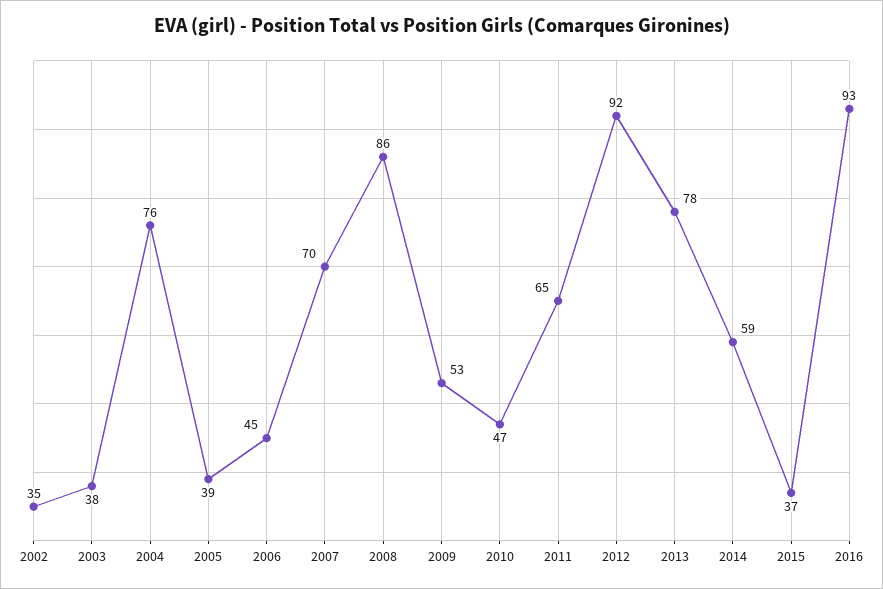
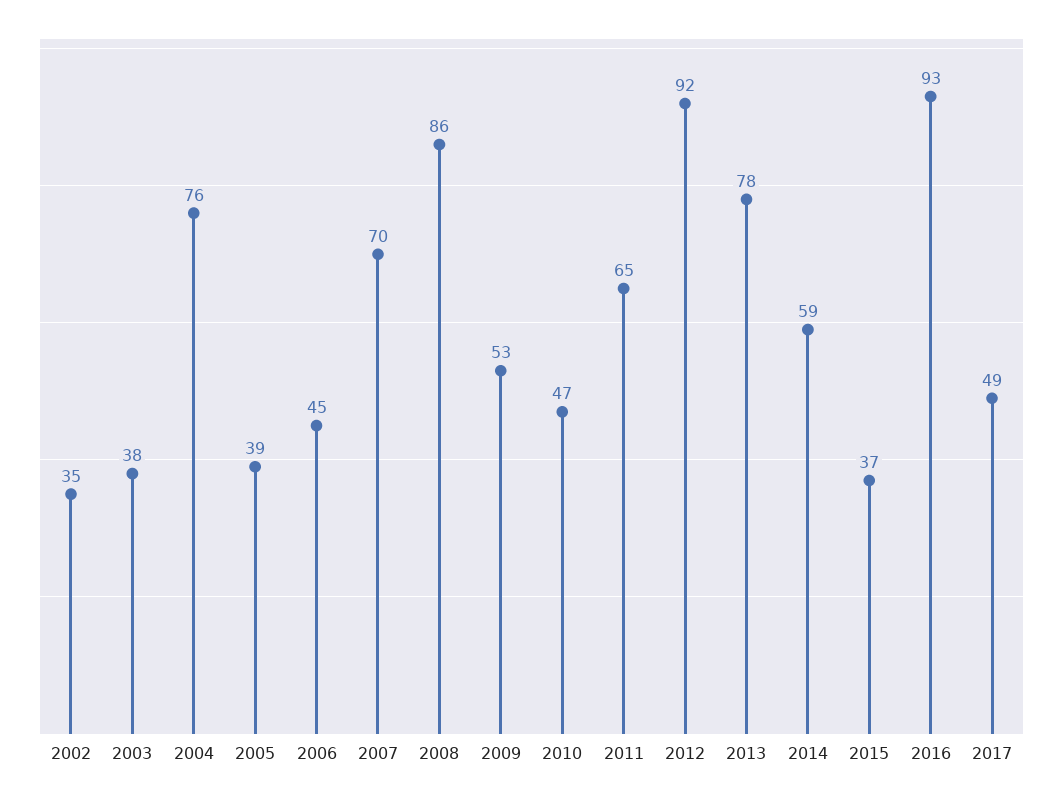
2017: none -> 49

